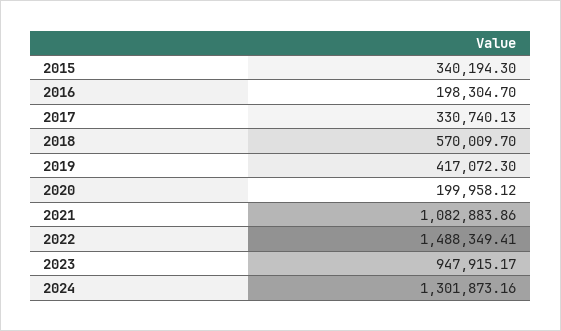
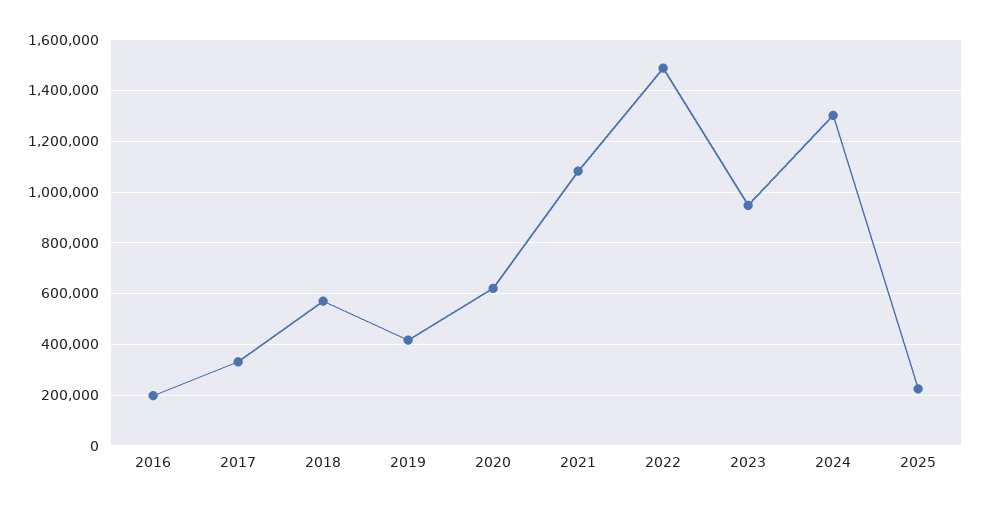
2015: 340194.3 -> none
2020: 199958.12 -> 625000
2025: none -> 225000

